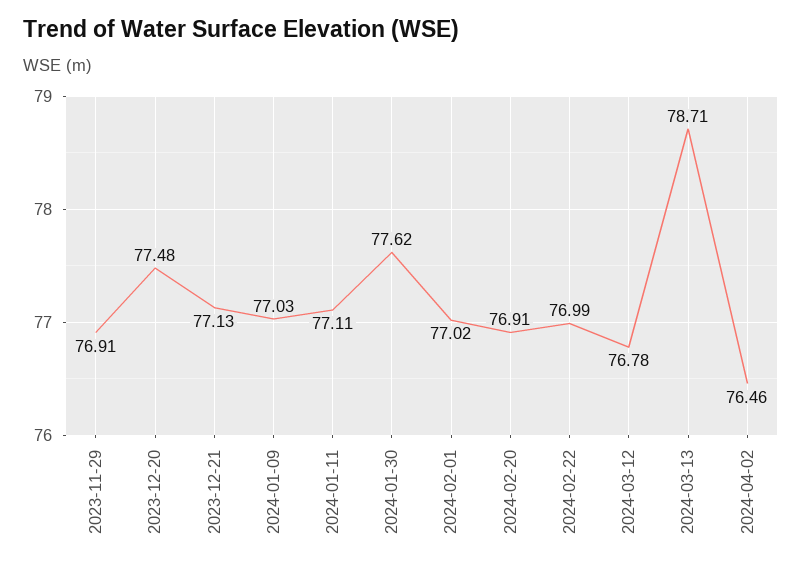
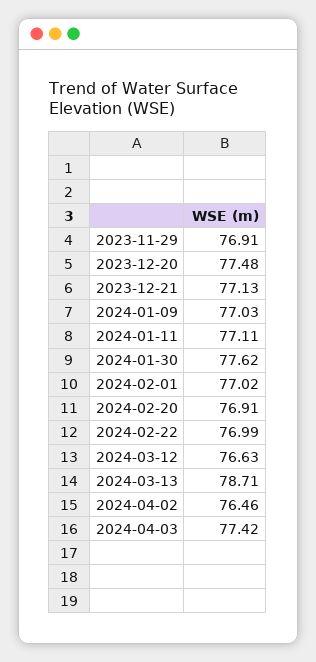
2024-03-12: 76.78 -> 76.63
2024-04-03: none -> 77.42

